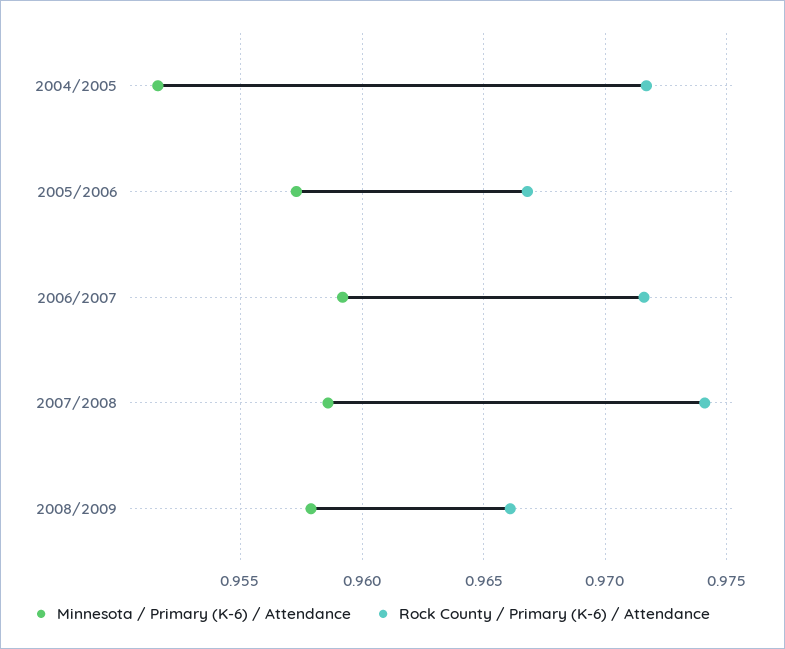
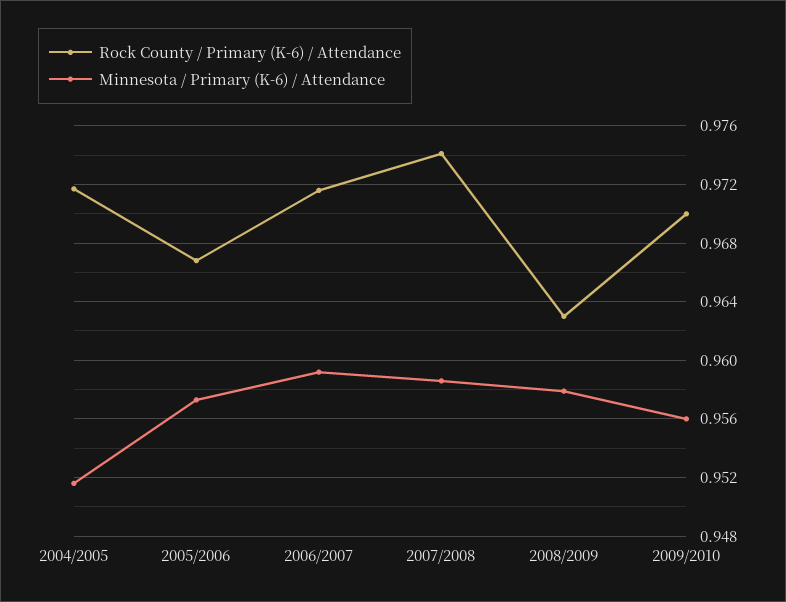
Rock County / Primary (K-6) / Attendance, 2008/2009: 0.966 -> 0.963
Rock County / Primary (K-6) / Attendance, 2009/2010: none -> 0.97
Minnesota / Primary (K-6) / Attendance, 2009/2010: none -> 0.956

